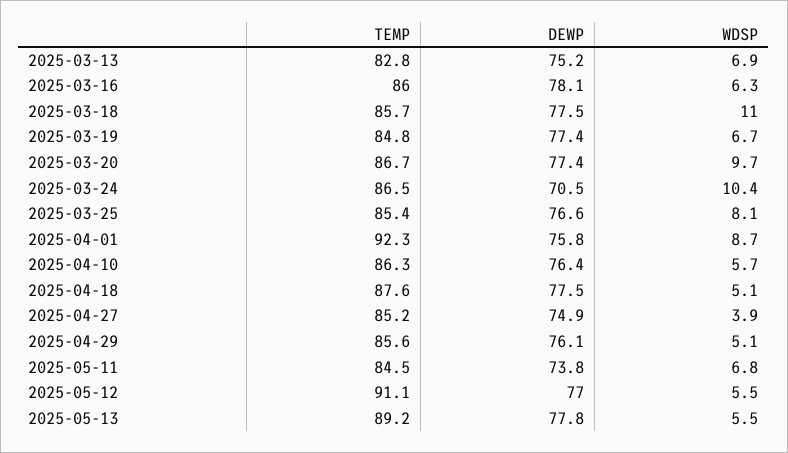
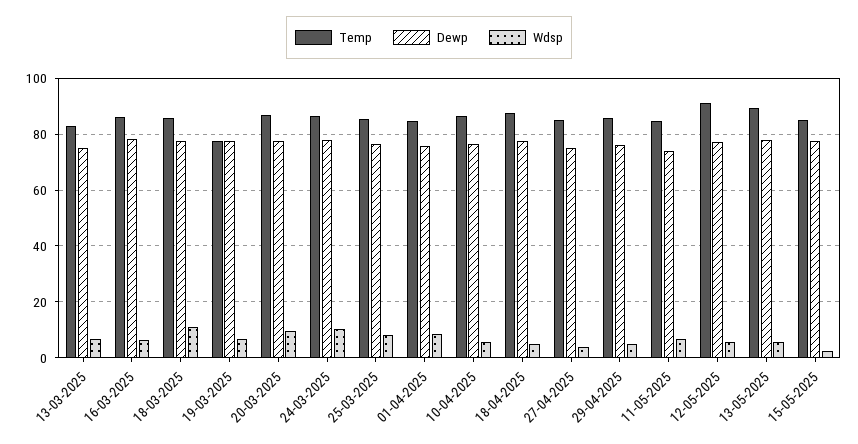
TEMP, 2025-03-19: 84.8 -> 77.5
DEWP, 2025-03-24: 70.5 -> 77.5
TEMP, 2025-04-01: 92.3 -> 85
TEMP, 15-05-2025: none -> 85
DEWP, 15-05-2025: none -> 77.5
WDSP, 15-05-2025: none -> 2.5

